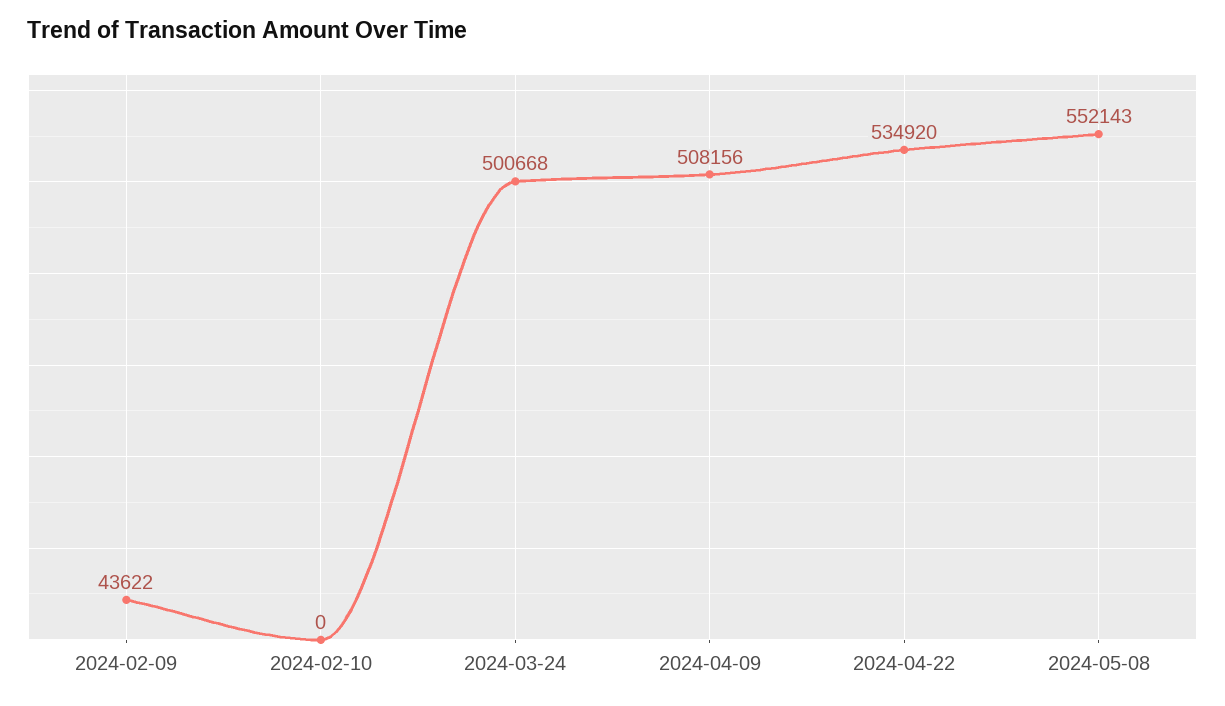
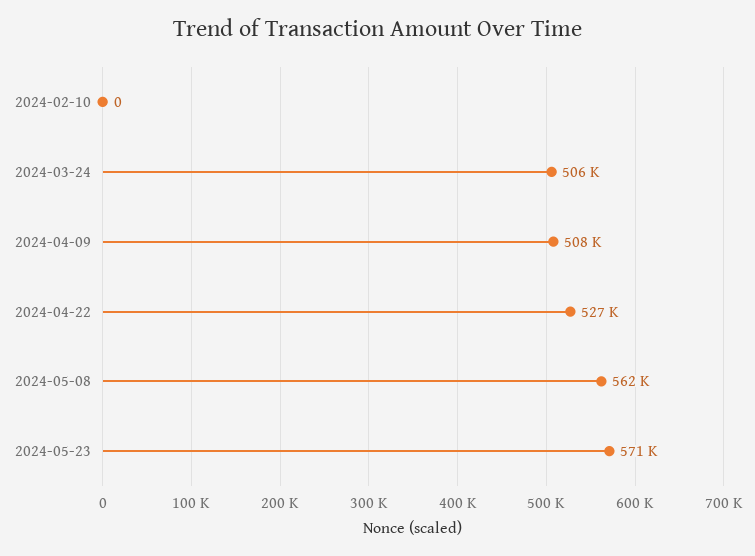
2024-02-09: 43622 -> none
2024-03-24: 500668 -> 506000
2024-04-22: 534920 -> 527000
2024-05-08: 552143 -> 562000
2024-05-23: none -> 571000

